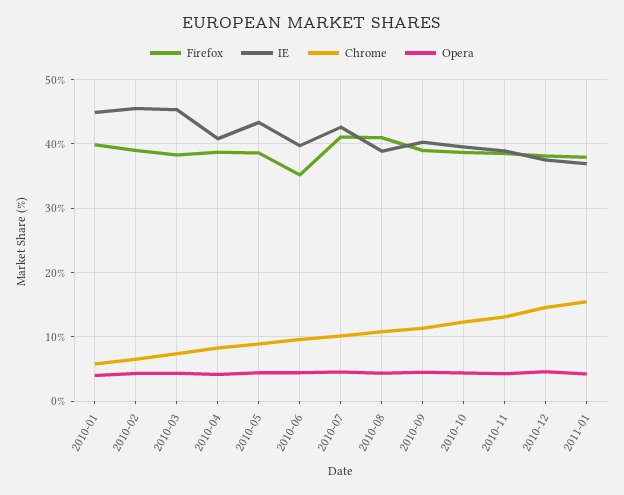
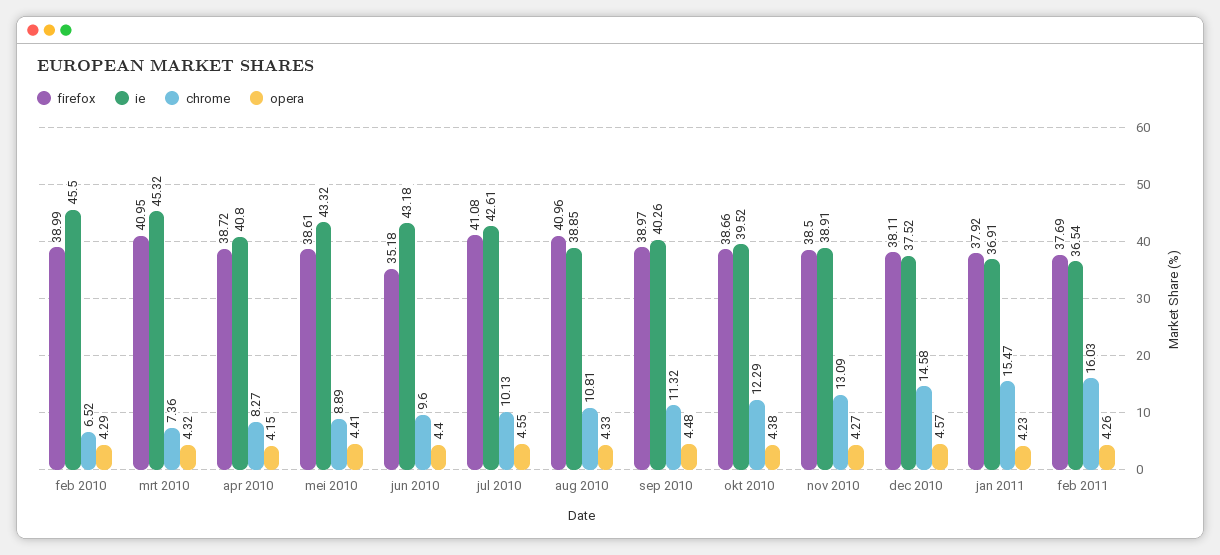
Firefox, 2010-01: 40 -> none
IE, 2010-01: 45 -> none
Chrome, 2010-01: 6 -> none
Opera, 2010-01: 4 -> none
Firefox, 2010-03: 38 -> 40.95
IE, 2010-06: 40 -> 43.18
Firefox, feb 2011: none -> 37.69
IE, feb 2011: none -> 36.54
Chrome, feb 2011: none -> 16.03
Opera, feb 2011: none -> 4.26

